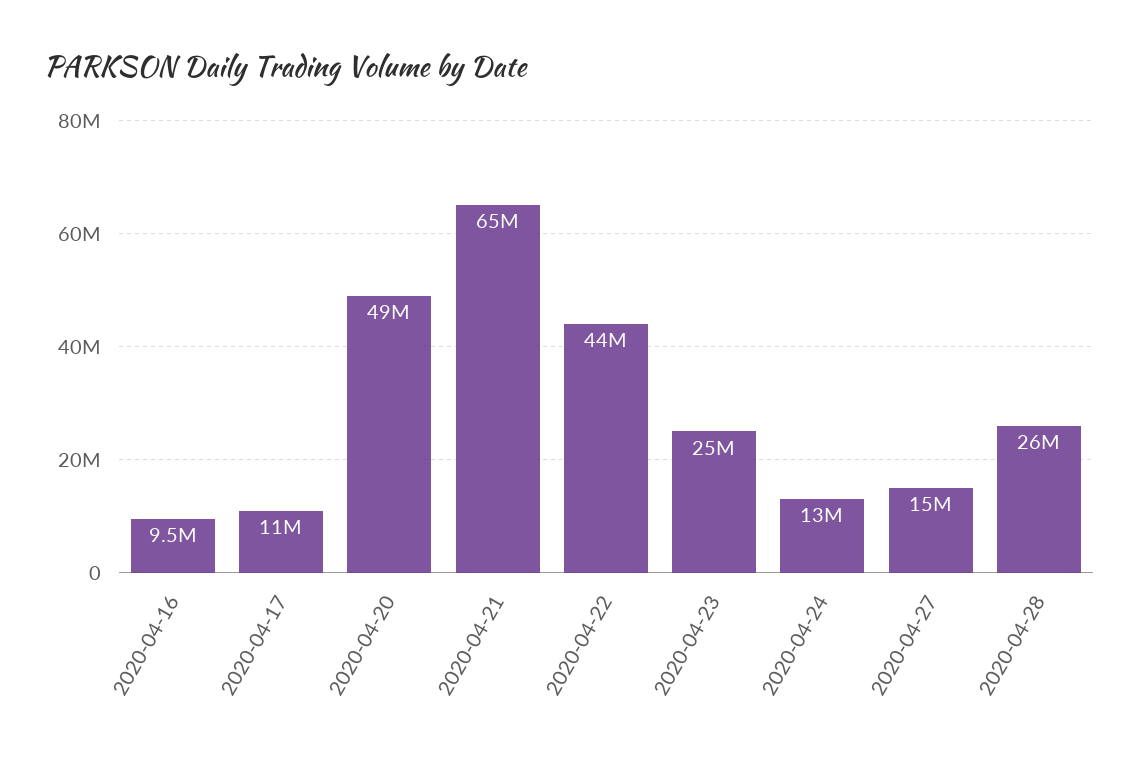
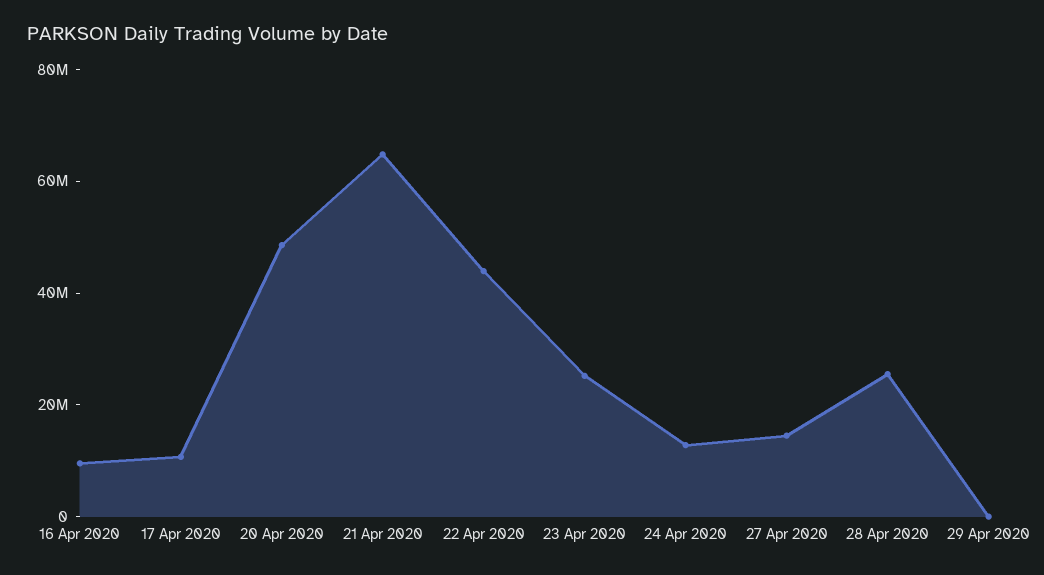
29 Apr 2020: none -> 0

